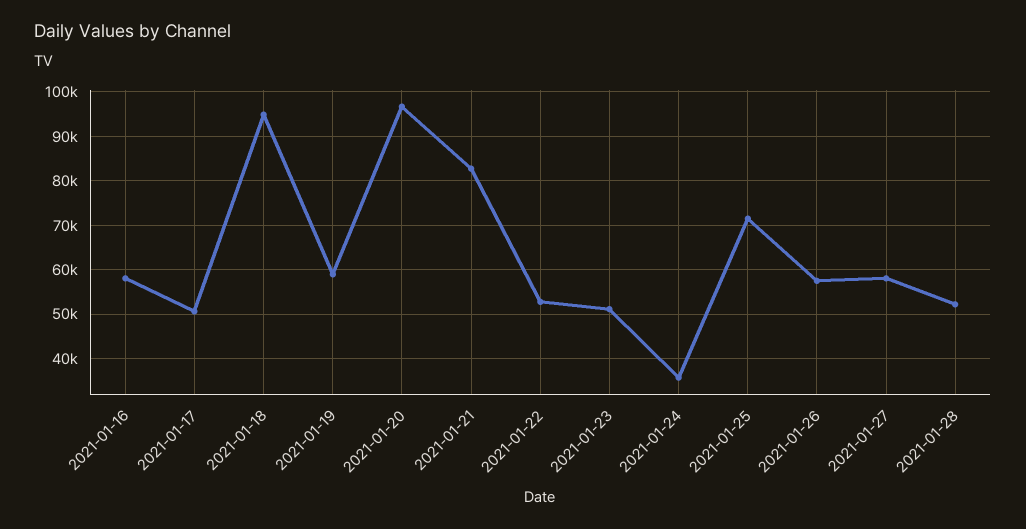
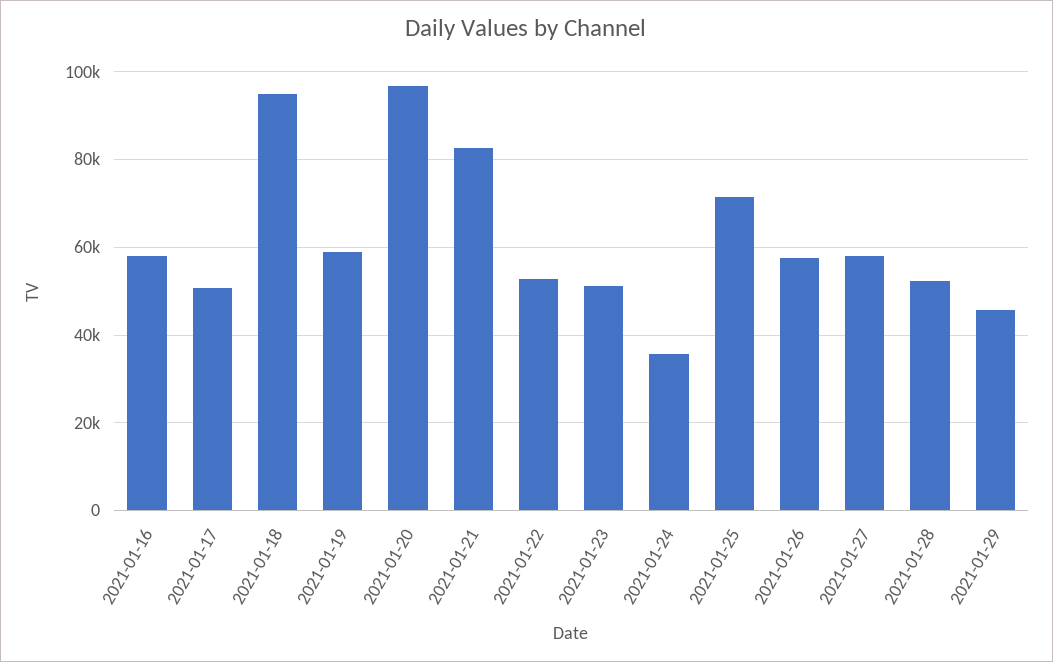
2021-01-29: none -> 46000

